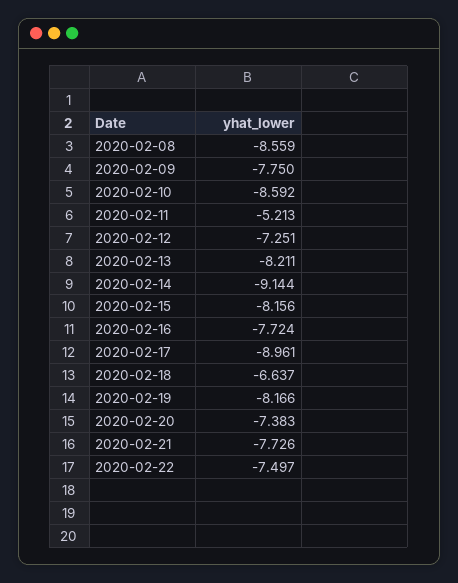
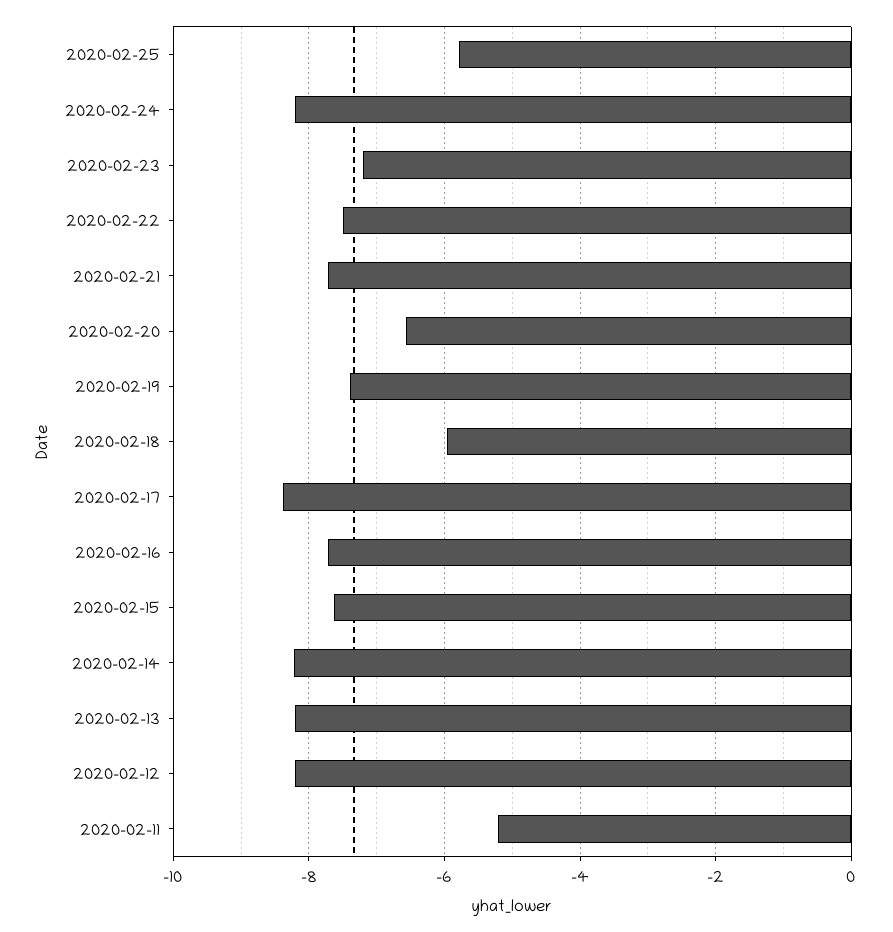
2020-02-08: -8.559 -> none
2020-02-09: -7.75 -> none
2020-02-10: -8.592 -> none
2020-02-12: -7.251 -> -8.2
2020-02-14: -9.144 -> -8.2
2020-02-15: -8.156 -> -7.6
2020-02-17: -8.961 -> -8.4
2020-02-18: -6.637 -> -6
2020-02-19: -8.166 -> -7.4
2020-02-20: -7.383 -> -6.6
2020-02-25: none -> -5.8
2020-02-24: none -> -8.2
2020-02-23: none -> -7.2

